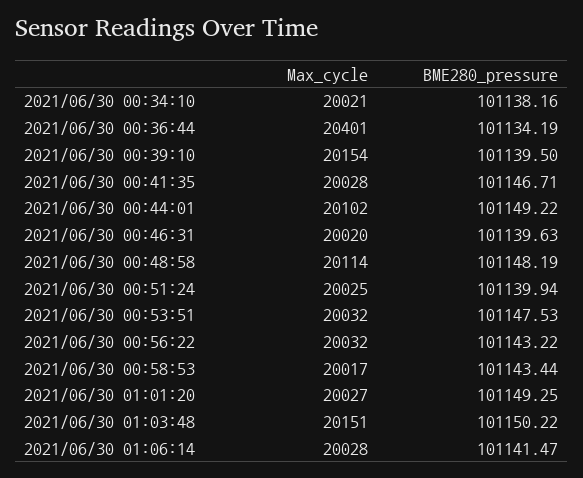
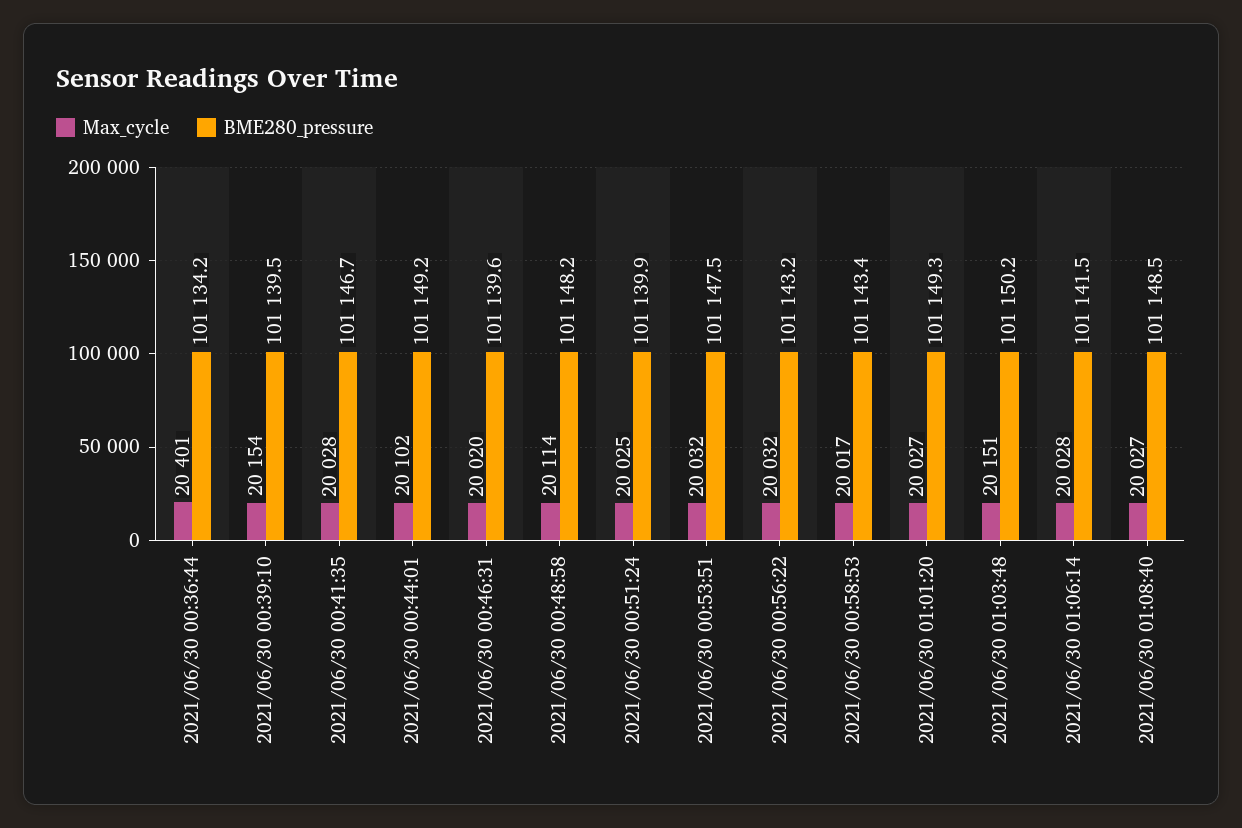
Max_cycle, 2021/06/30 00:34:10: 20021 -> none
BME280_pressure, 2021/06/30 00:34:10: 101138.16 -> none
Max_cycle, 2021/06/30 01:08:40: none -> 20027
BME280_pressure, 2021/06/30 01:08:40: none -> 101148.5

